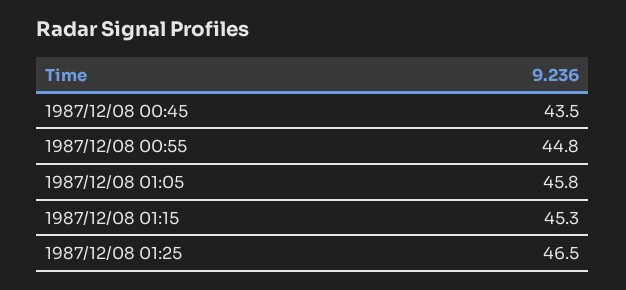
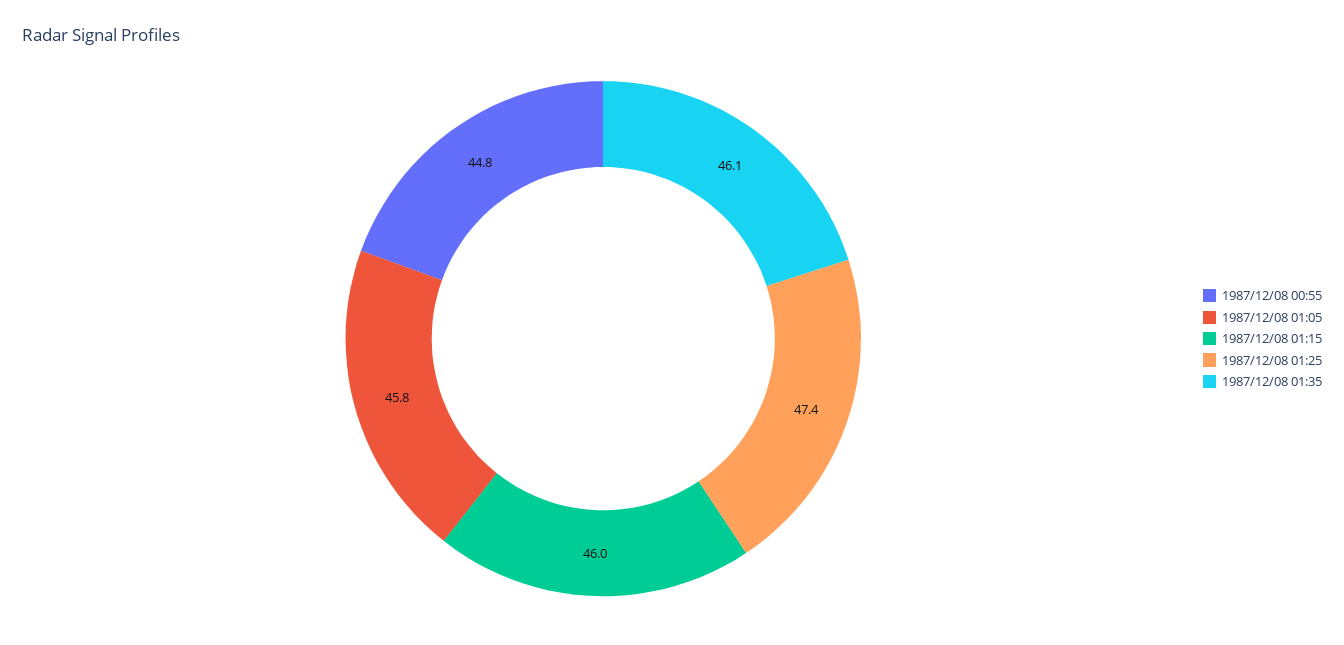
1987/12/08 00:45: 43.5 -> none
1987/12/08 01:15: 45.3 -> 46
1987/12/08 01:25: 46.5 -> 47.4
1987/12/08 01:35: none -> 46.1

